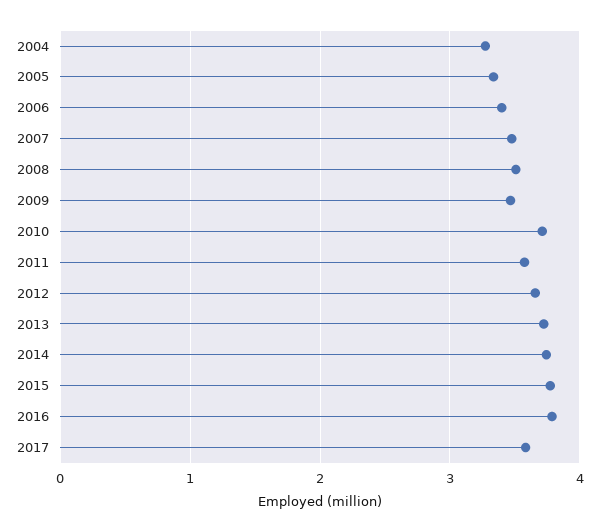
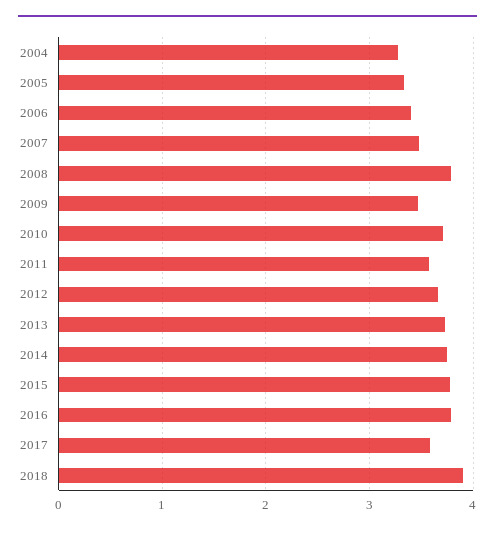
2008: 3.5 -> 3.8
2018: none -> 3.9

